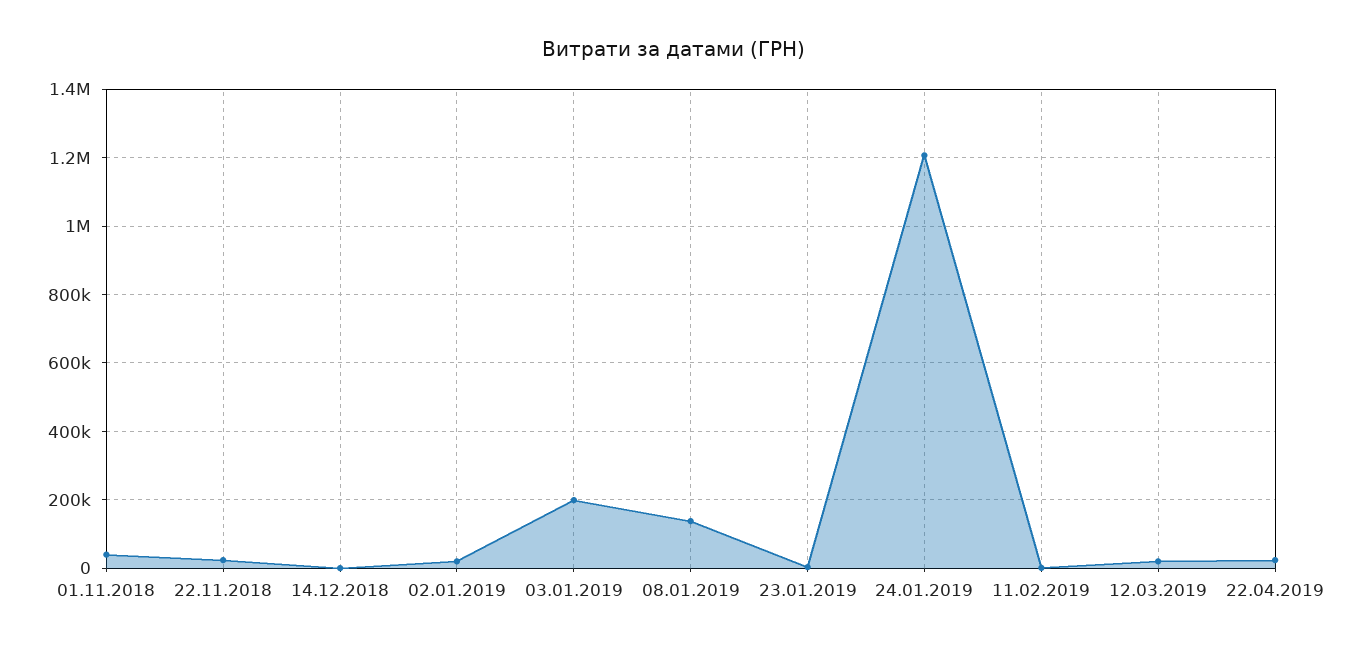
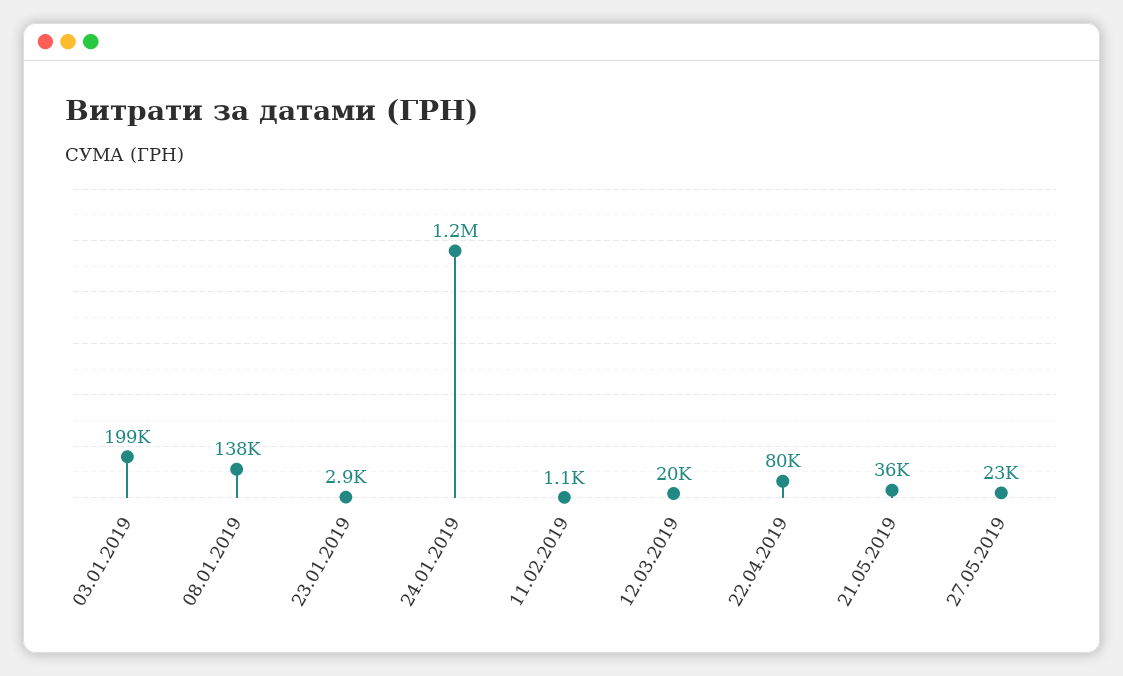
01.11.2018: 40000 -> none
22.11.2018: 20000 -> none
14.12.2018: 0 -> none
02.01.2019: 20000 -> none
22.04.2019: 20000 -> 80000
21.05.2019: none -> 36000
27.05.2019: none -> 23000

